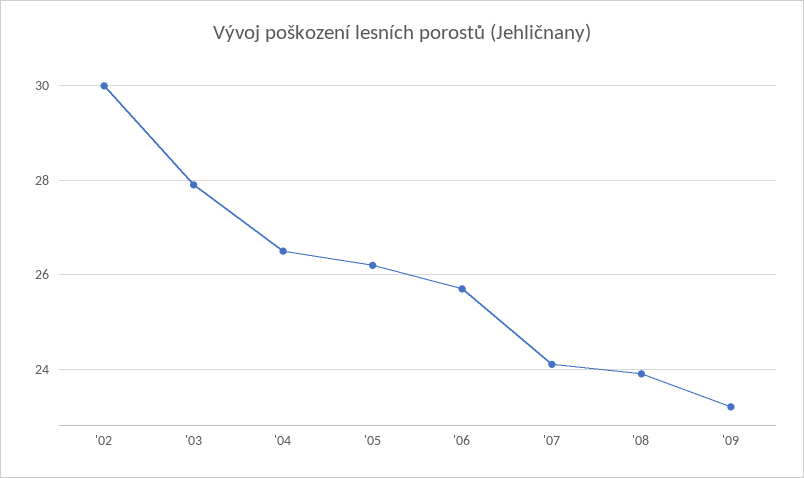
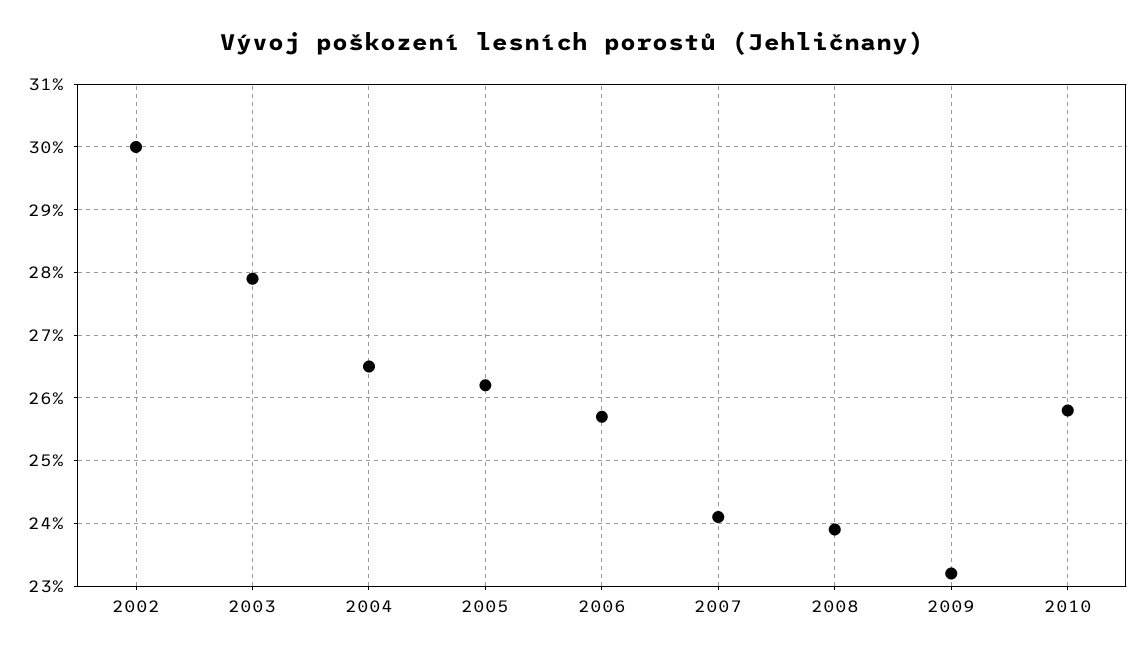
2010: none -> 25.8

